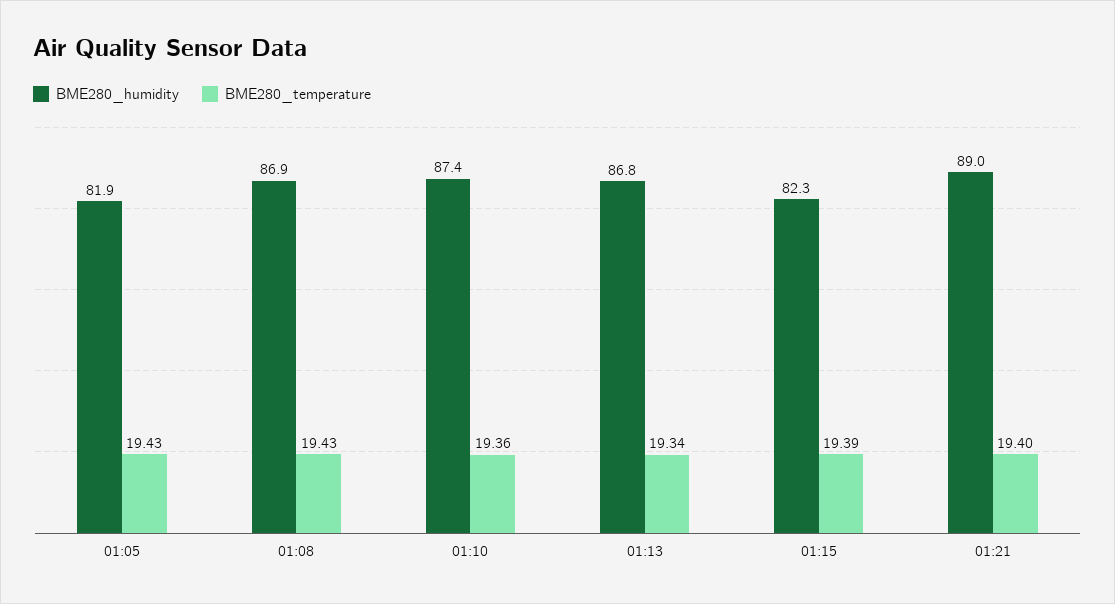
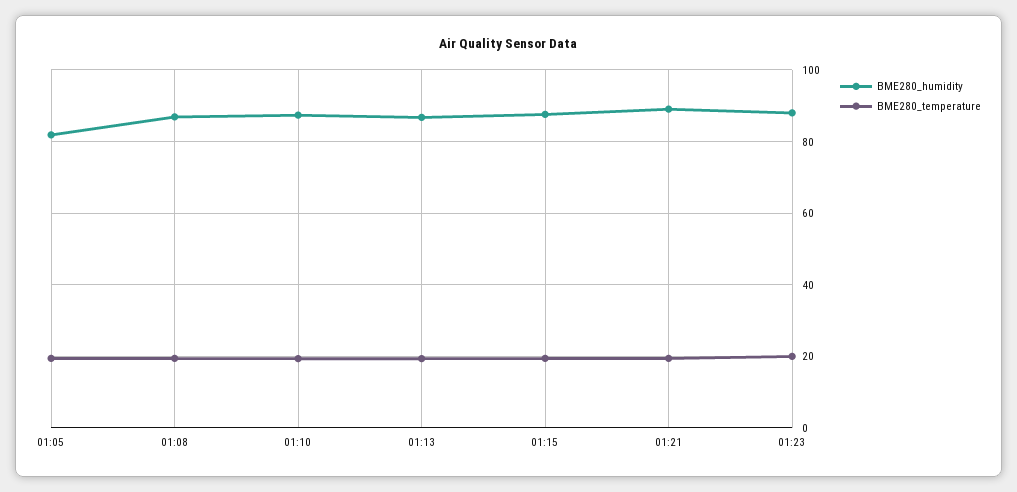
BME280_humidity, 01:15: 82.3 -> 88
BME280_humidity, 01:23: none -> 88
BME280_temperature, 01:23: none -> 20

